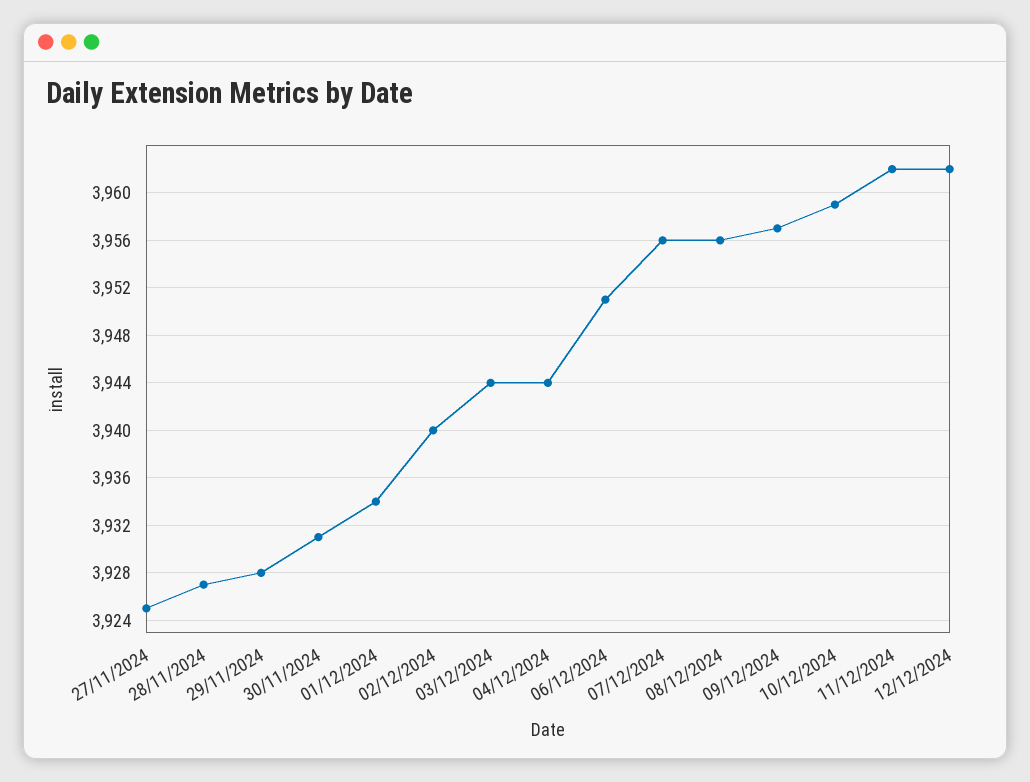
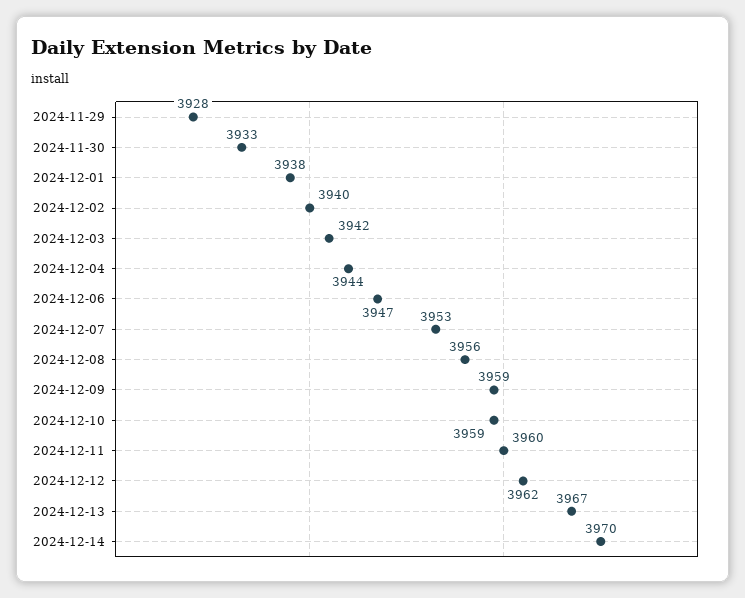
27/11/2024: 3925 -> none
28/11/2024: 3927 -> none
30/11/2024: 3931 -> 3933
01/12/2024: 3934 -> 3938
03/12/2024: 3944 -> 3942
06/12/2024: 3951 -> 3947
07/12/2024: 3956 -> 3953
09/12/2024: 3957 -> 3959
11/12/2024: 3962 -> 3960
2024-12-13: none -> 3967
2024-12-14: none -> 3970

